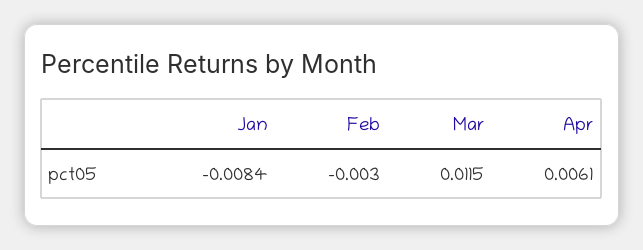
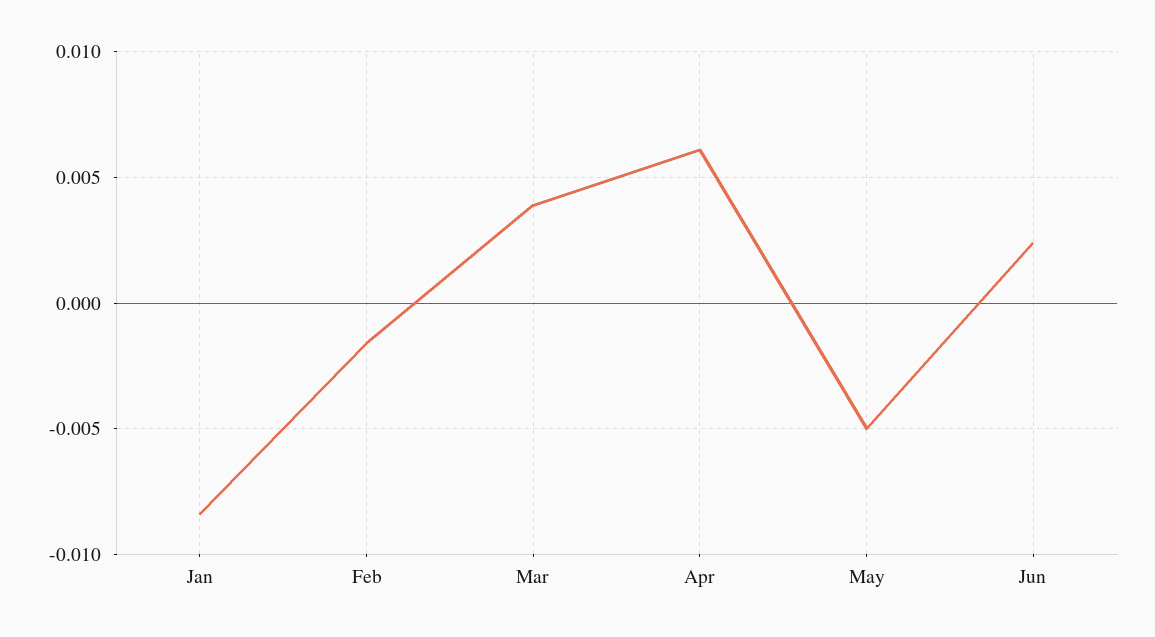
Feb: -0.003 -> -0.0015
Mar: 0.0115 -> 0.004
May: none -> -0.005
Jun: none -> 0.0025

